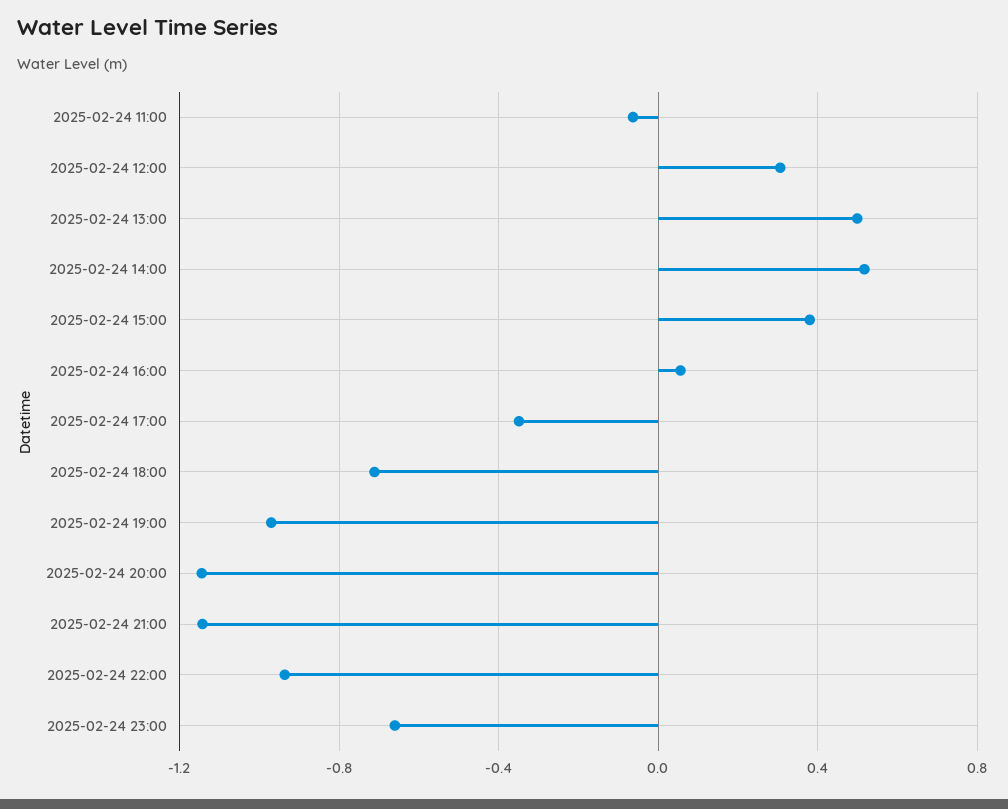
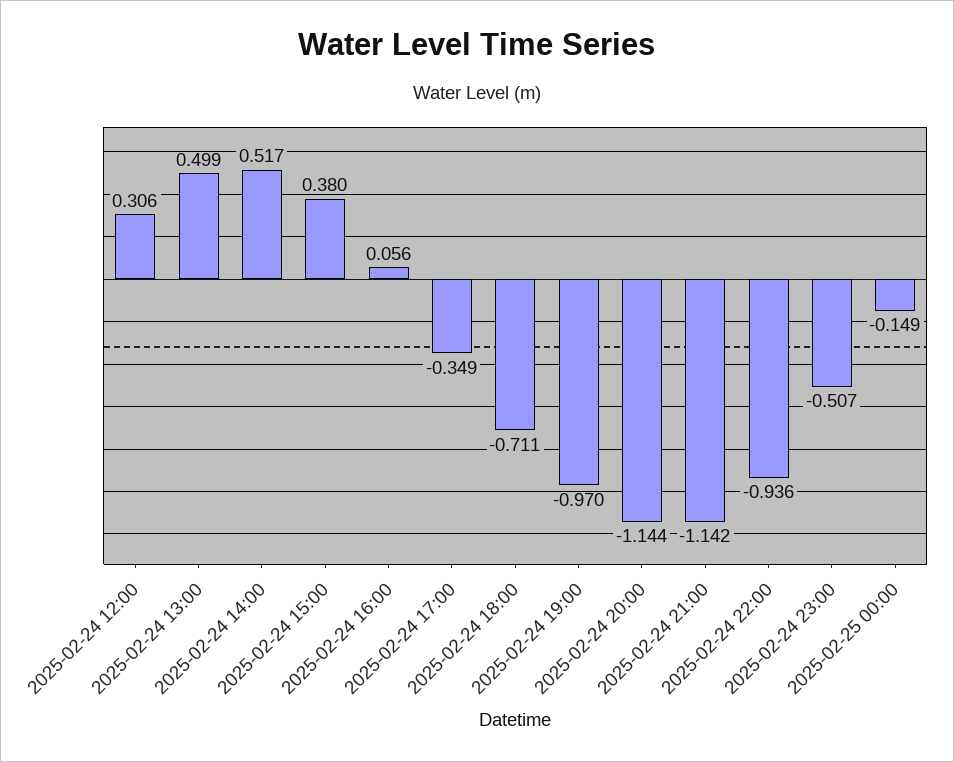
2025-02-24 11:00: -0.05 -> none
2025-02-24 23:00: -0.65 -> -0.507
2025-02-25 00:00: none -> -0.149

